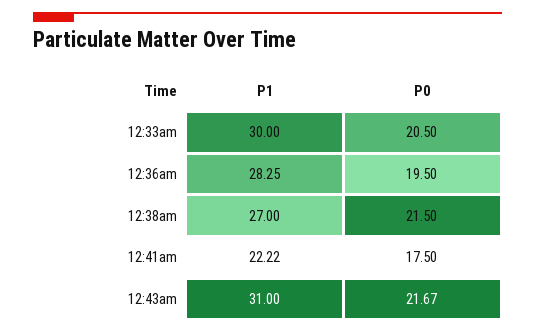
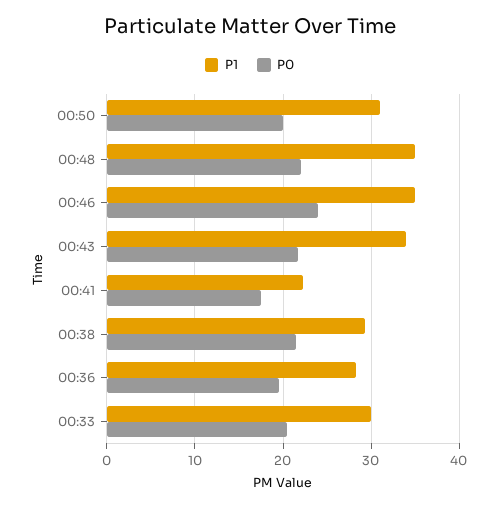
P1, 12:38am: 27 -> 29
P1, 12:43am: 31 -> 34
P1, 00:50: none -> 31
P0, 00:50: none -> 20
P1, 00:48: none -> 35
P0, 00:48: none -> 22
P1, 00:46: none -> 35
P0, 00:46: none -> 24

